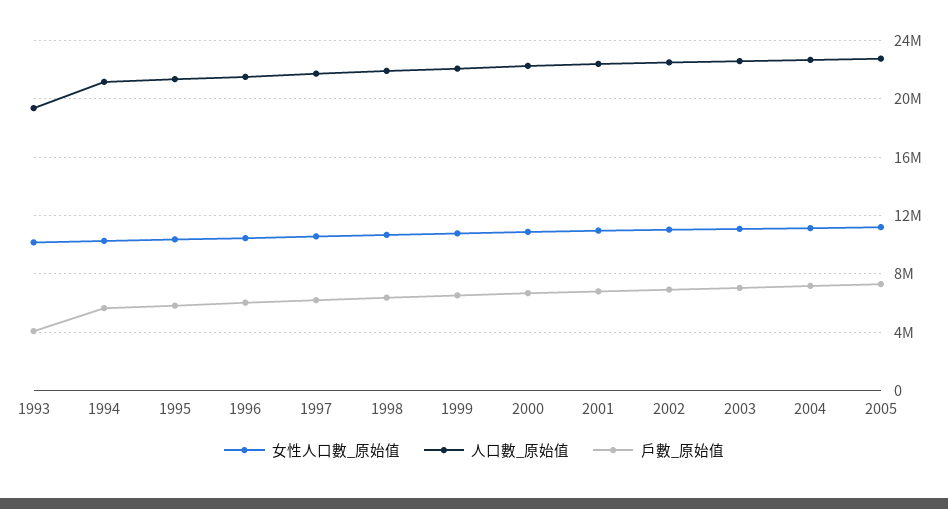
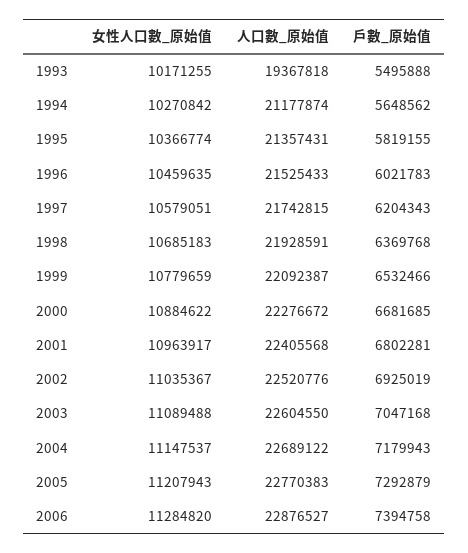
戶數_原始值, 1993: 4000000 -> 5495888
女性人口數_原始值, 2006: none -> 11284820
人口數_原始值, 2006: none -> 22876527
戶數_原始值, 2006: none -> 7394758

